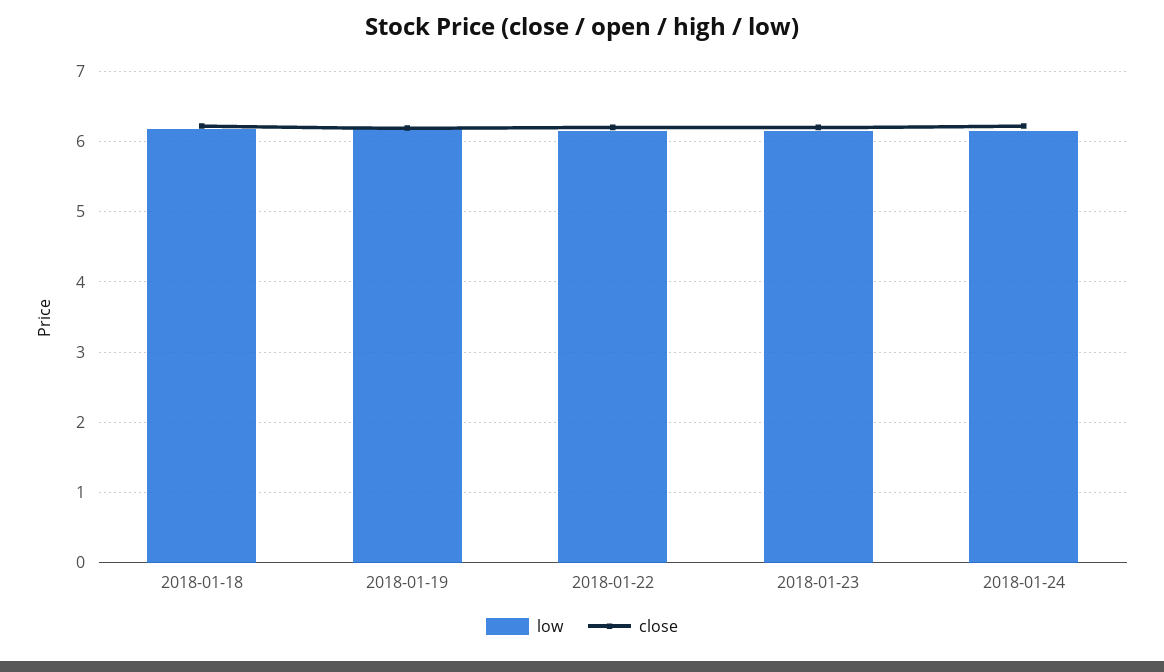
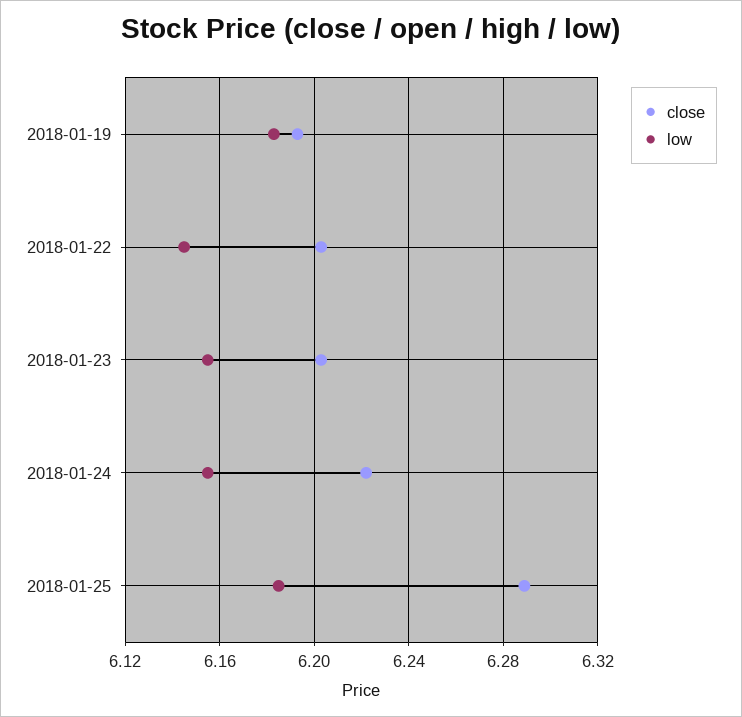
low, 2018-01-18: 6.2 -> none
close, 2018-01-18: 6.2 -> none
close, 2018-01-25: none -> 6.29
low, 2018-01-25: none -> 6.185

